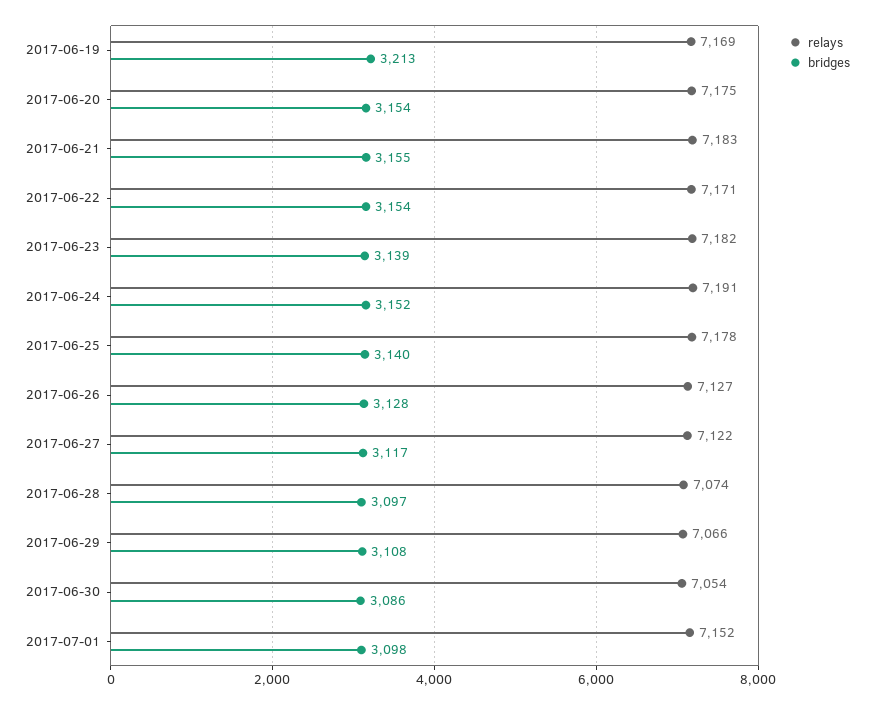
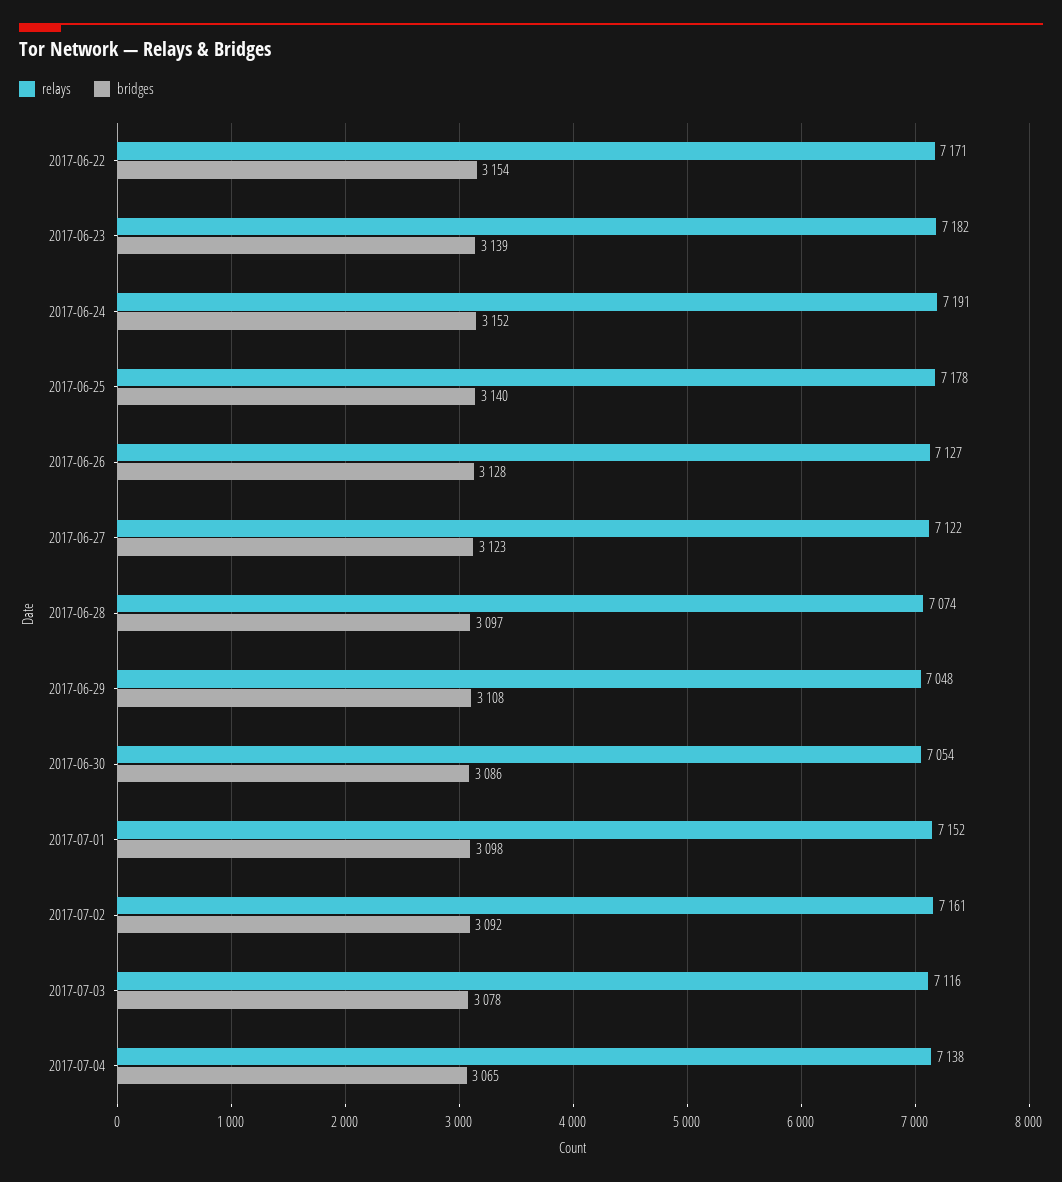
relays, 2017-06-19: 7169 -> none
bridges, 2017-06-19: 3213 -> none
relays, 2017-06-20: 7175 -> none
bridges, 2017-06-20: 3154 -> none
relays, 2017-06-21: 7183 -> none
bridges, 2017-06-21: 3155 -> none
bridges, 2017-06-27: 3117 -> 3123
relays, 2017-06-29: 7066 -> 7048
relays, 2017-07-02: none -> 7161
bridges, 2017-07-02: none -> 3092
relays, 2017-07-03: none -> 7116
bridges, 2017-07-03: none -> 3078
relays, 2017-07-04: none -> 7138
bridges, 2017-07-04: none -> 3065

